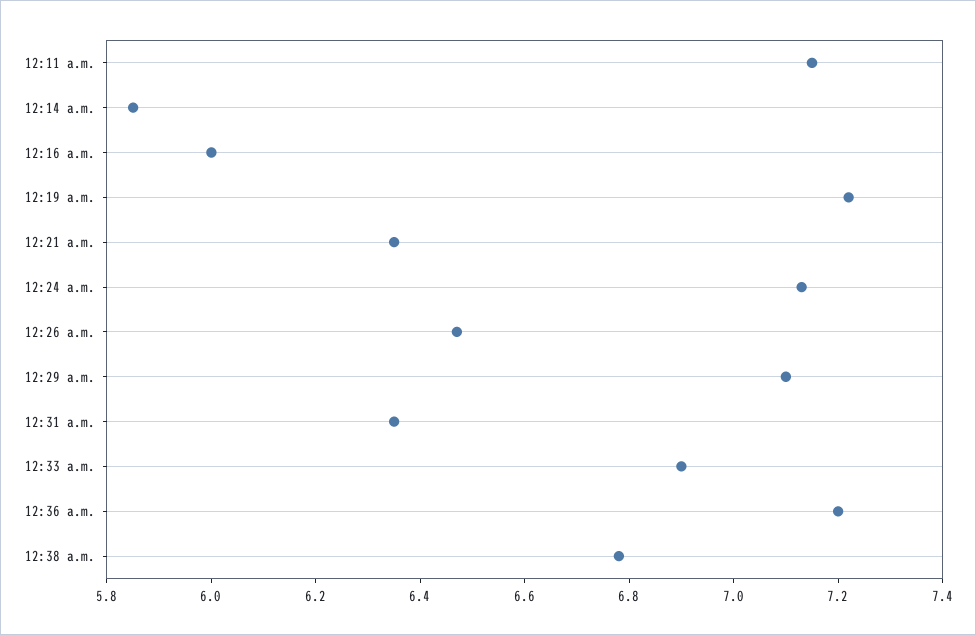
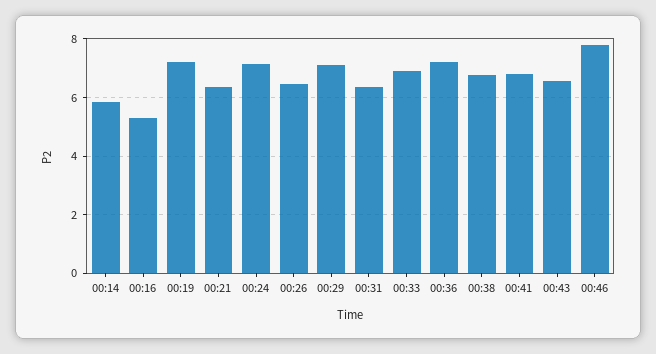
12:11 a.m.: 7.15 -> none
12:16 a.m.: 6 -> 5.25
00:41: none -> 6.75
00:43: none -> 6.5
00:46: none -> 7.75

